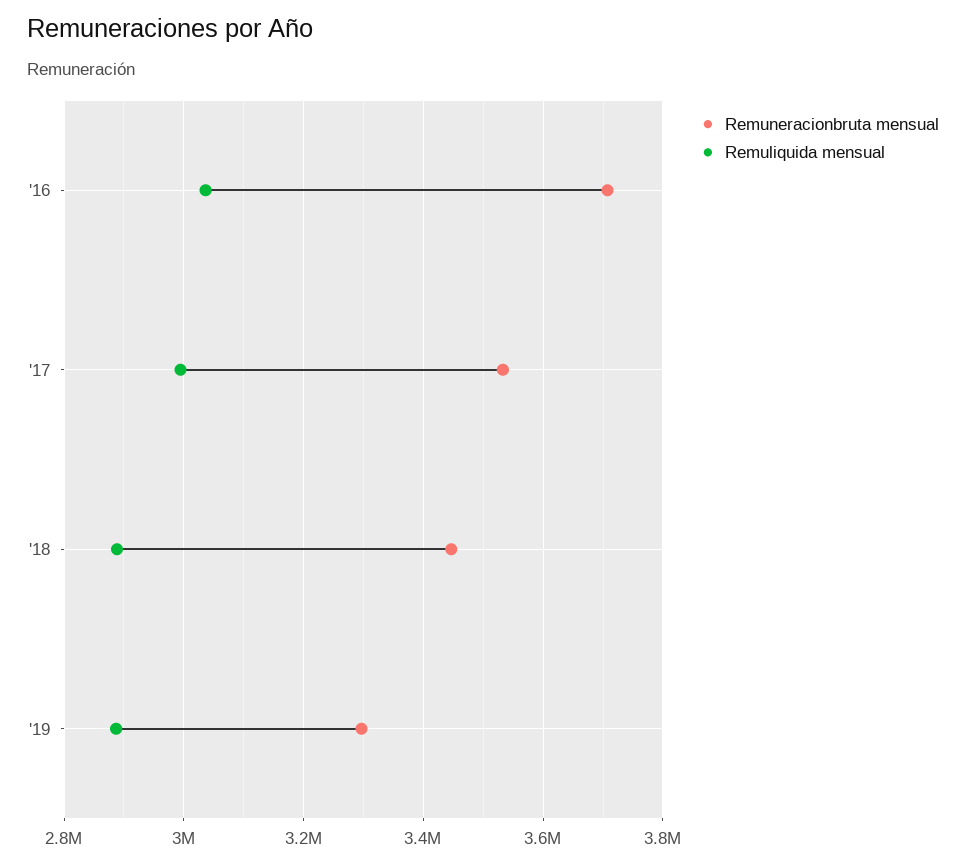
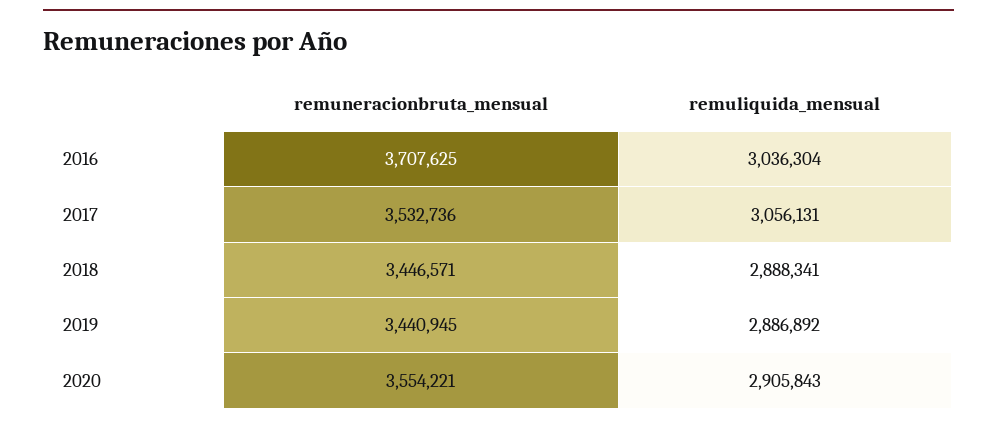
Remuliquida mensual, '17: 3000000 -> 3056131
Remuneracionbruta mensual, '19: 3300000 -> 3440945
Remuneracionbruta mensual, 2020: none -> 3554221
Remuliquida mensual, 2020: none -> 2905843

